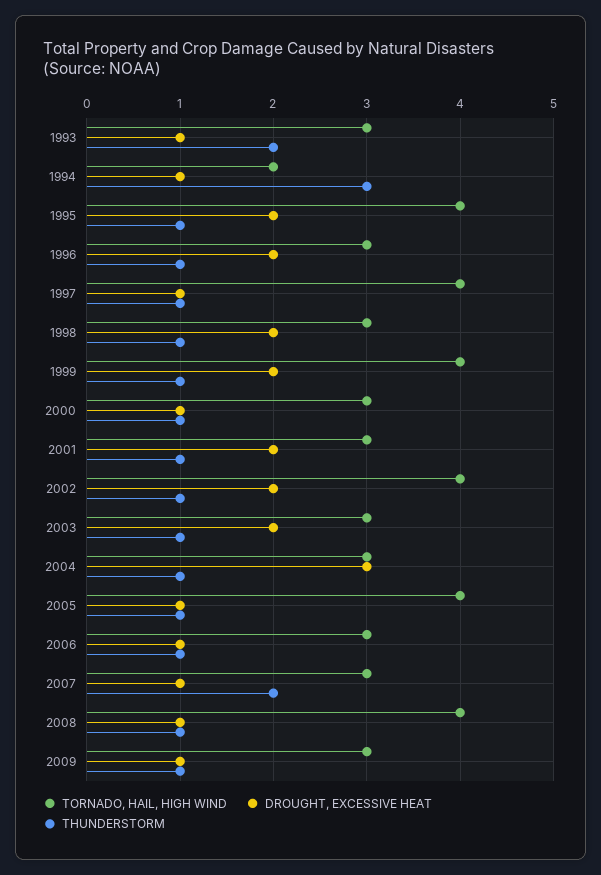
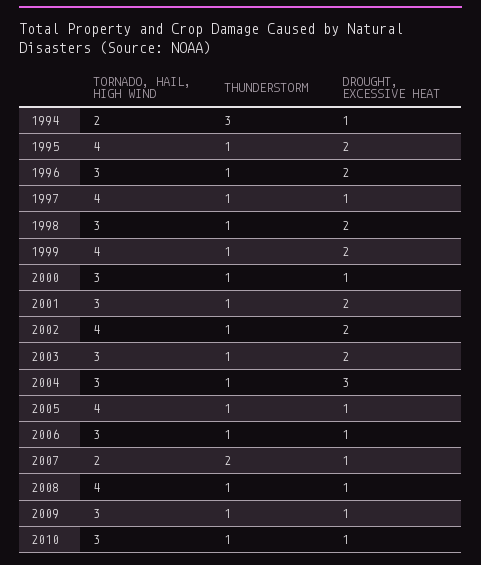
TORNADO, HAIL, HIGH WIND, 1993: 3 -> none
DROUGHT, EXCESSIVE HEAT, 1993: 1 -> none
THUNDERSTORM, 1993: 2 -> none
TORNADO, HAIL, HIGH WIND, 2007: 3 -> 2
TORNADO, HAIL, HIGH WIND, 2010: none -> 3
THUNDERSTORM, 2010: none -> 1
DROUGHT, EXCESSIVE HEAT, 2010: none -> 1

